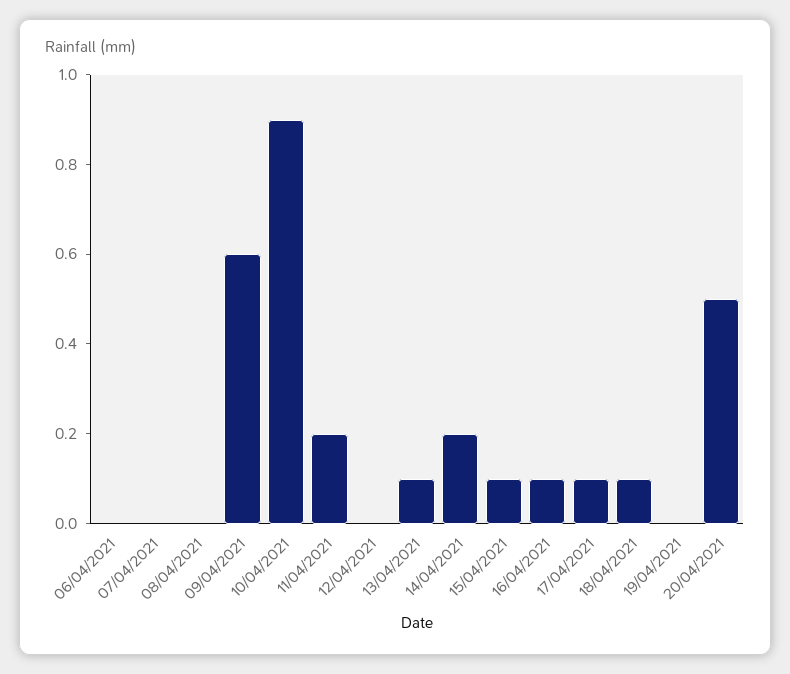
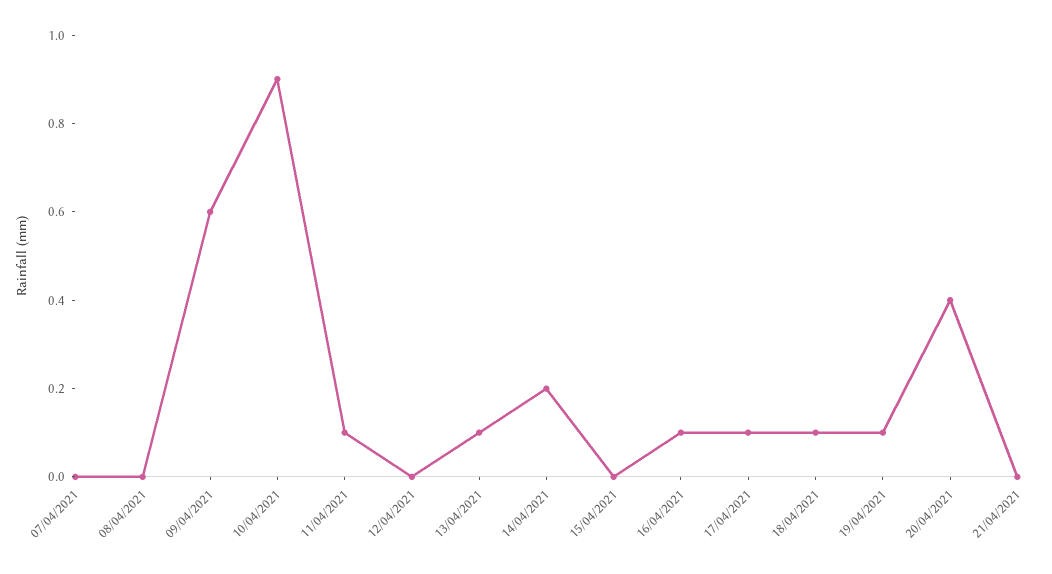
06/04/2021: 0 -> none
11/04/2021: 0.2 -> 0.1
15/04/2021: 0.1 -> 0
19/04/2021: 0 -> 0.1
20/04/2021: 0.5 -> 0.4
21/04/2021: none -> 0

